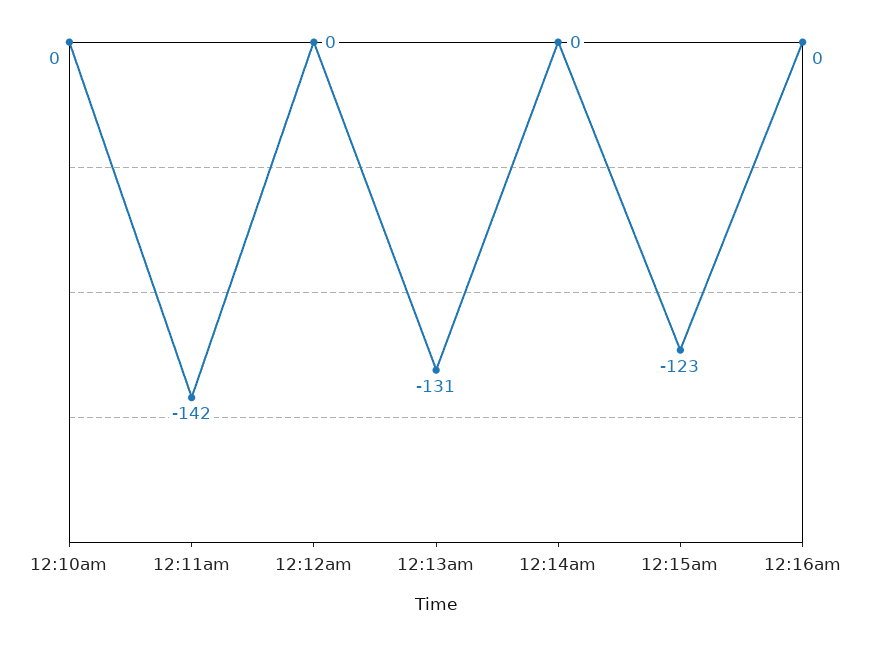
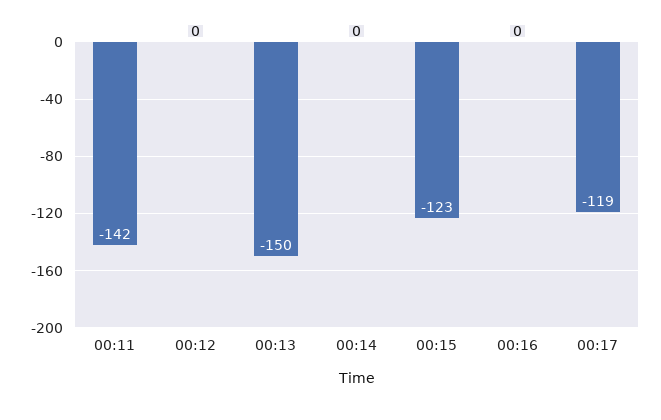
12:10am: 0 -> none
12:13am: -131 -> -150
00:17: none -> -119

